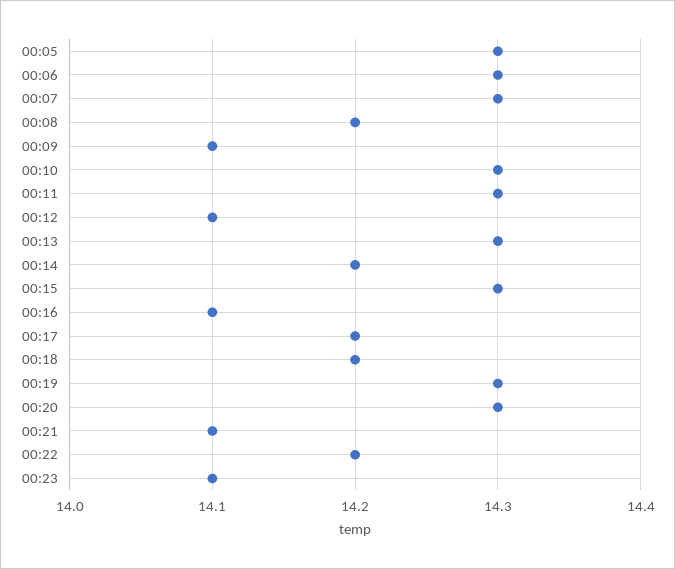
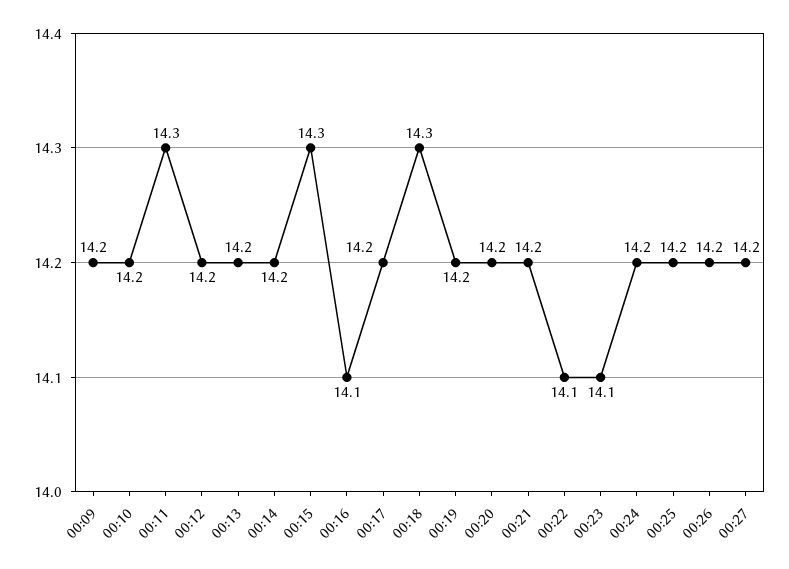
00:05: 14.3 -> none
00:06: 14.3 -> none
00:07: 14.3 -> none
00:08: 14.2 -> none
00:09: 14.1 -> 14.2
00:10: 14.3 -> 14.2
00:12: 14.1 -> 14.2
00:13: 14.3 -> 14.2
00:18: 14.2 -> 14.3
00:19: 14.3 -> 14.2
00:20: 14.3 -> 14.2
00:21: 14.1 -> 14.2
00:22: 14.2 -> 14.1
00:24: none -> 14.2
00:25: none -> 14.2
00:26: none -> 14.2
00:27: none -> 14.2

